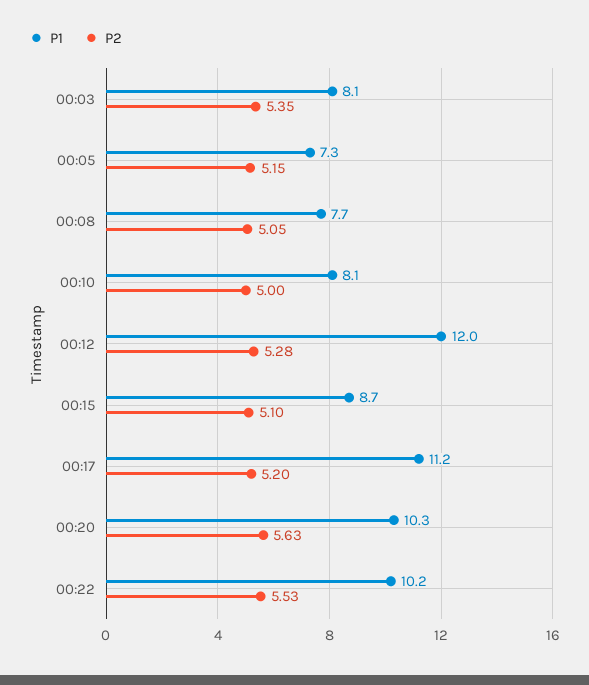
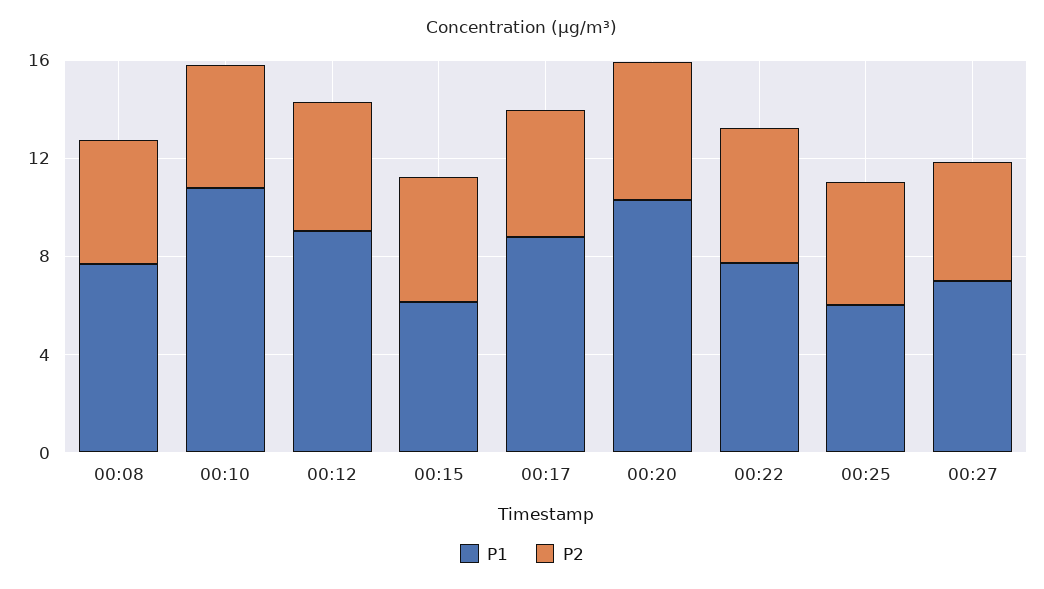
P1, 00:03: 8.1 -> none
P2, 00:03: 5.35 -> none
P1, 00:05: 7.3 -> none
P2, 00:05: 5.15 -> none
P1, 00:10: 8.1 -> 11
P1, 00:12: 12 -> 9
P1, 00:15: 8.7 -> 6
P1, 00:17: 11.2 -> 9
P1, 00:22: 10.2 -> 8
P1, 00:25: none -> 6
P2, 00:25: none -> 5
P1, 00:27: none -> 7
P2, 00:27: none -> 5

